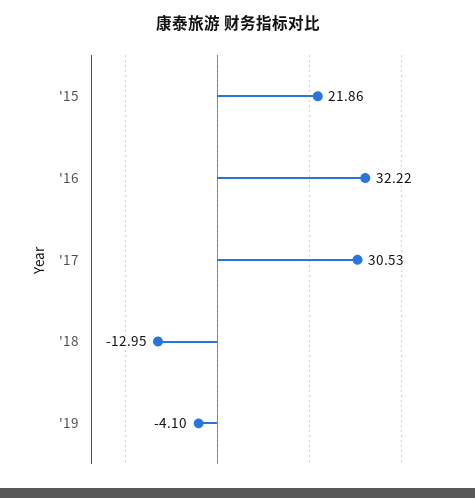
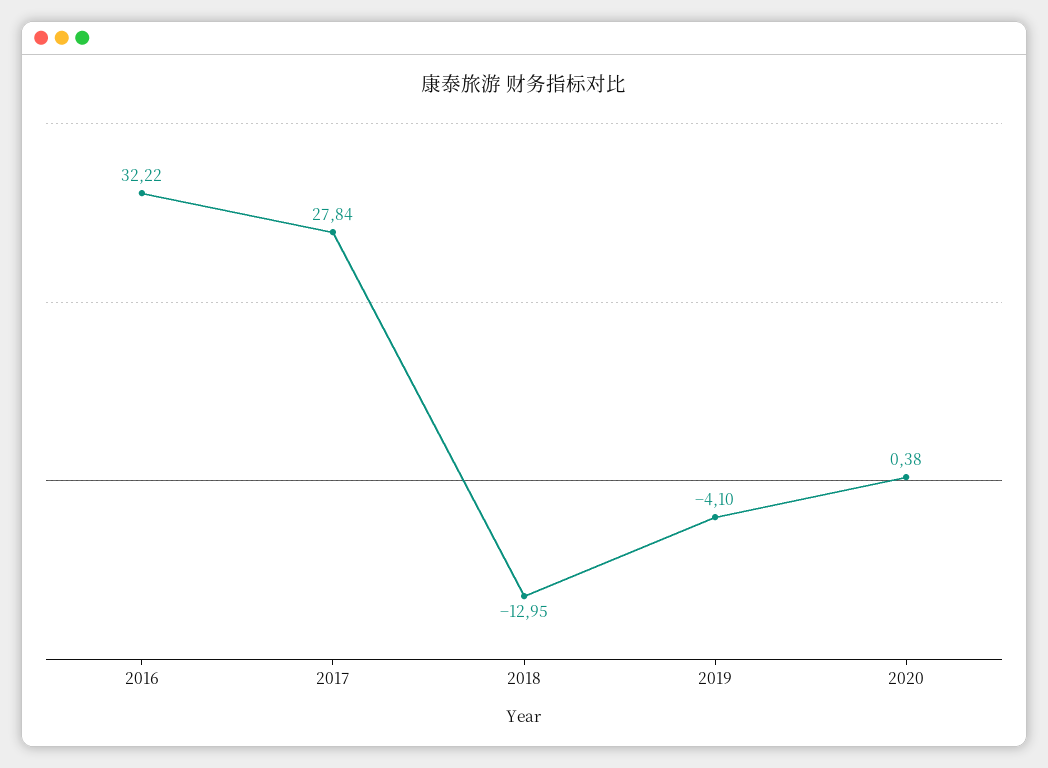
'15: 21.86 -> none
'17: 30.53 -> 27.84
2020: none -> 0.38

